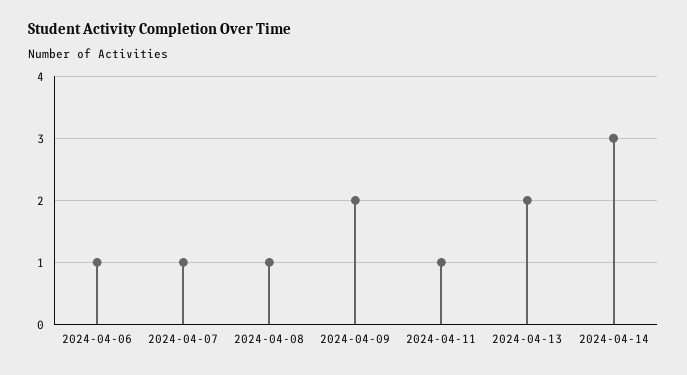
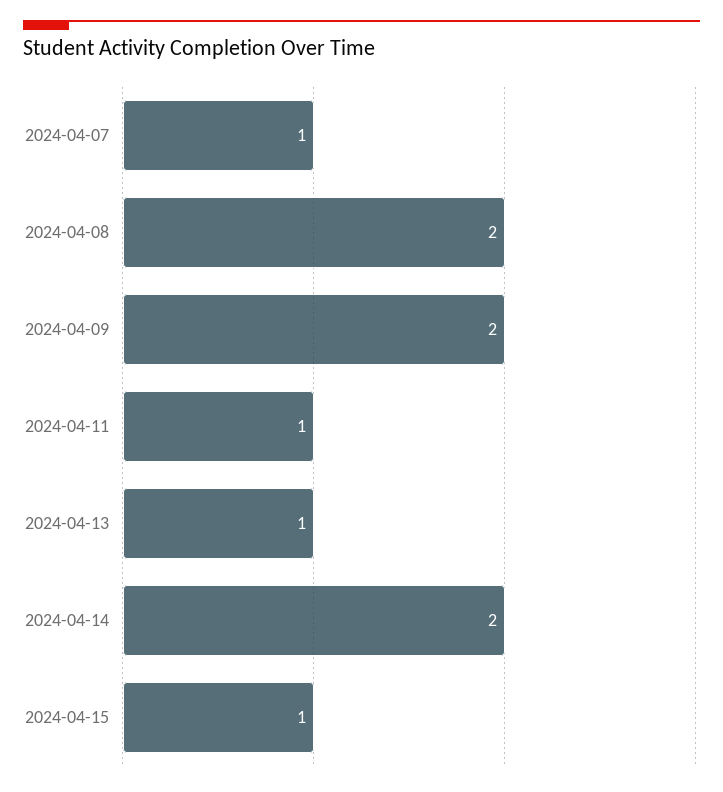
2024-04-06: 1 -> none
2024-04-08: 1 -> 2
2024-04-13: 2 -> 1
2024-04-14: 3 -> 2
2024-04-15: none -> 1

